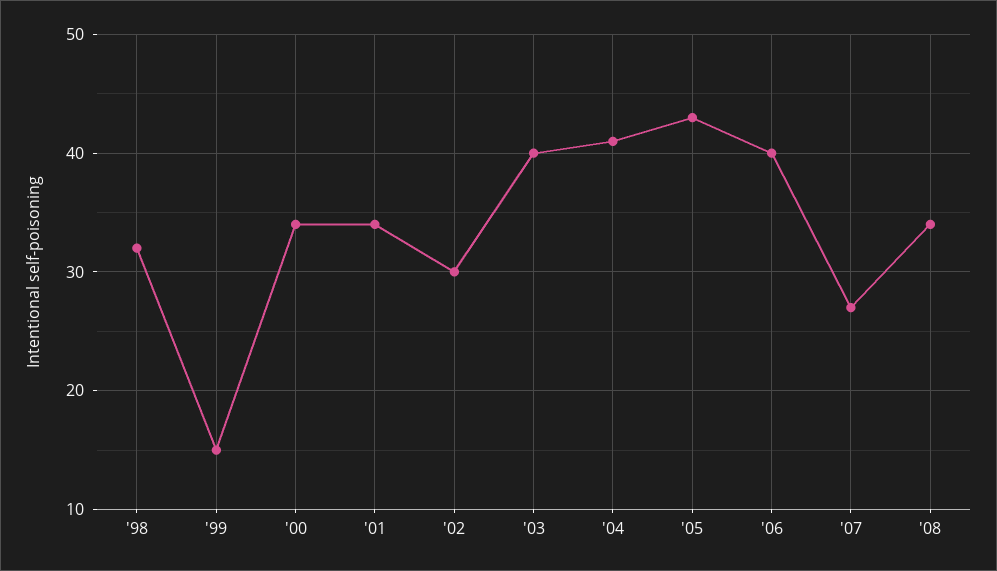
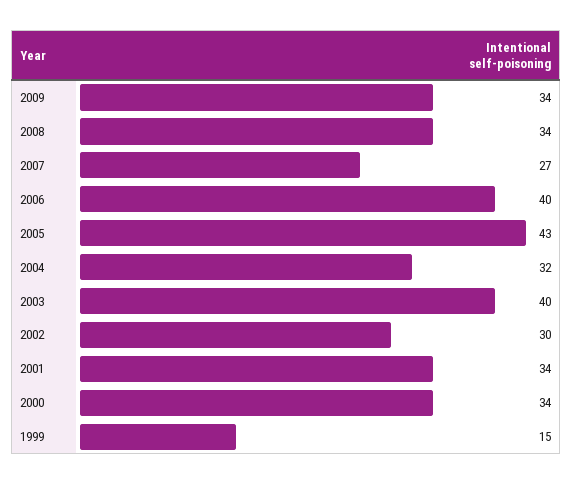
'98: 32 -> none
'04: 41 -> 32
2009: none -> 34

